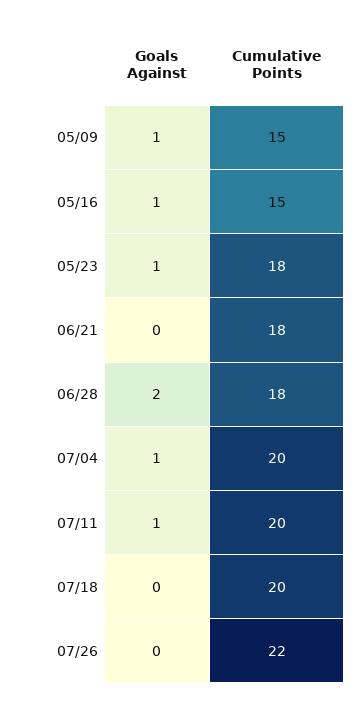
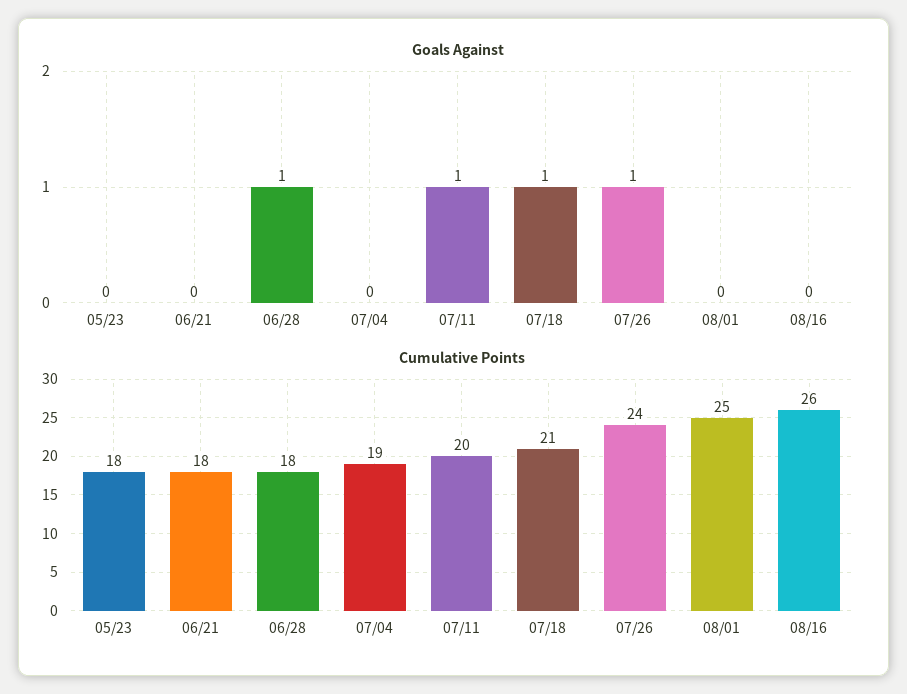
Goals Against, 05/09: 1 -> none
Cumulative Points, 05/09: 15 -> none
Goals Against, 05/16: 1 -> none
Cumulative Points, 05/16: 15 -> none
Goals Against, 05/23: 1 -> 0
Goals Against, 06/28: 2 -> 1
Goals Against, 07/04: 1 -> 0
Cumulative Points, 07/04: 20 -> 19
Goals Against, 07/18: 0 -> 1
Cumulative Points, 07/18: 20 -> 21
Goals Against, 07/26: 0 -> 1
Cumulative Points, 07/26: 22 -> 24
Goals Against, 08/01: none -> 0
Goals Against, 08/16: none -> 0
Cumulative Points, 08/01: none -> 25
Cumulative Points, 08/16: none -> 26

